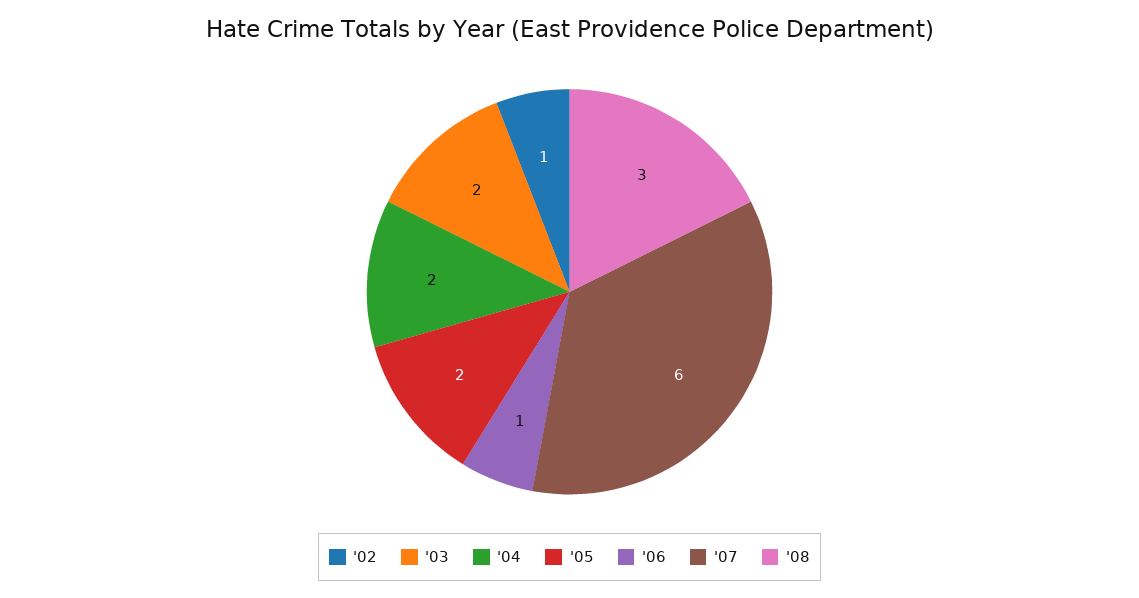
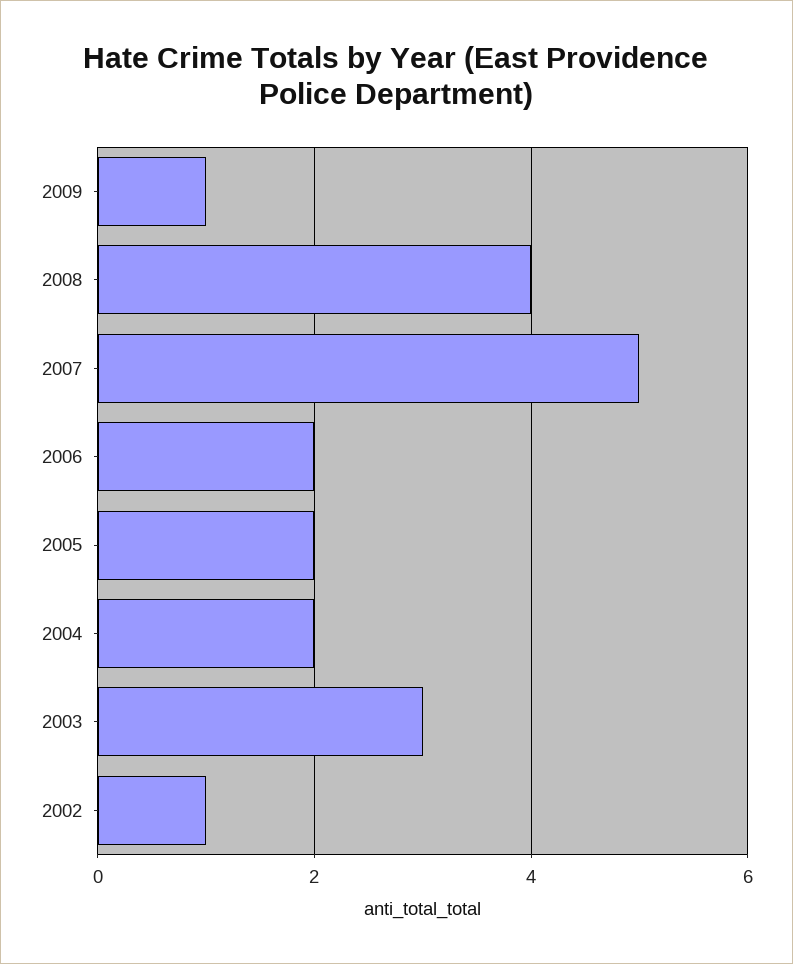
'03: 2 -> 3
'06: 1 -> 2
'07: 6 -> 5
'08: 3 -> 4
2009: none -> 1

